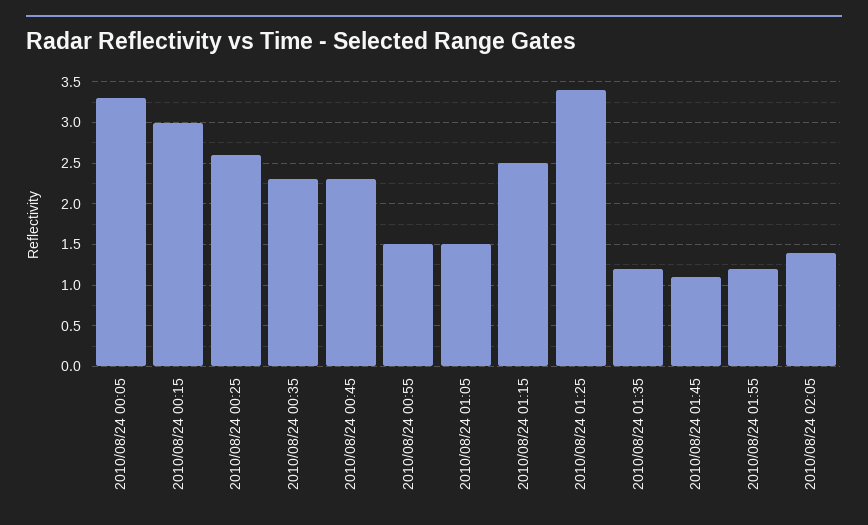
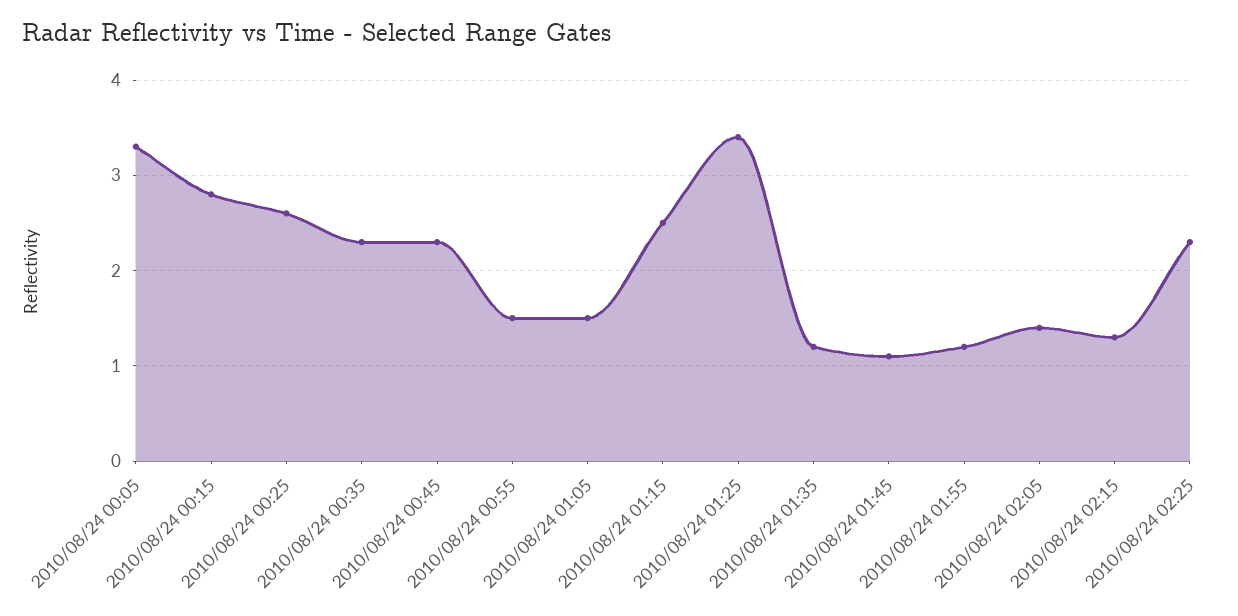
2010/08/24 00:15: 3 -> 2.8
2010/08/24 02:15: none -> 1.3
2010/08/24 02:25: none -> 2.3

